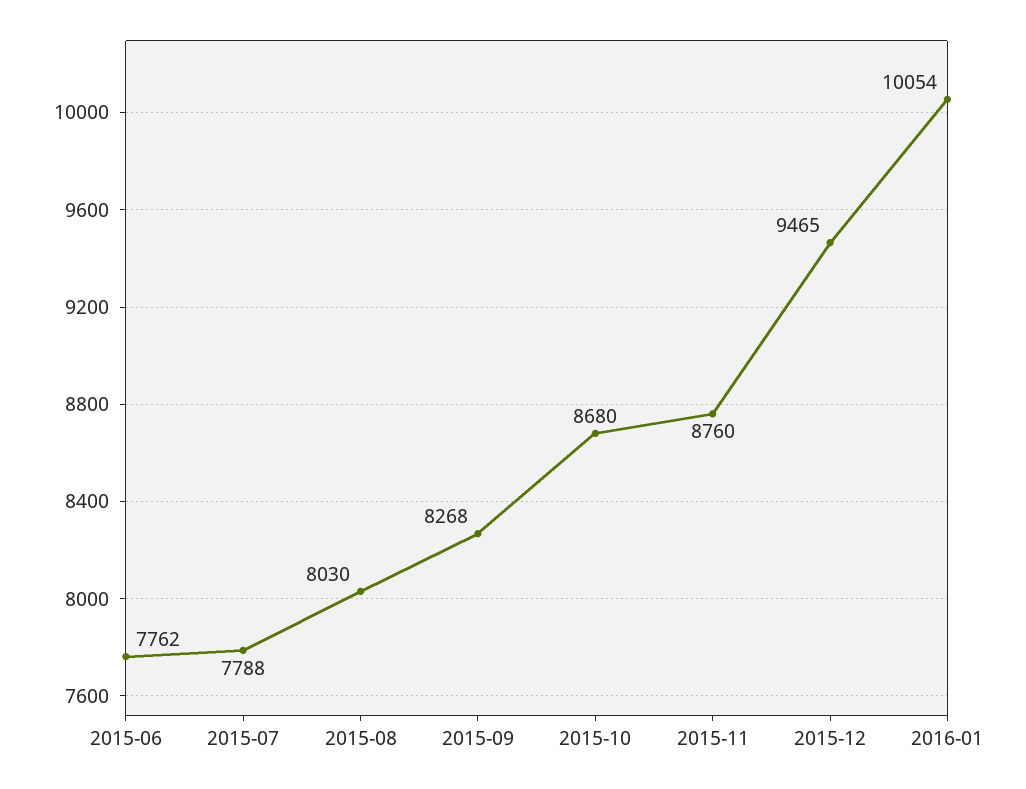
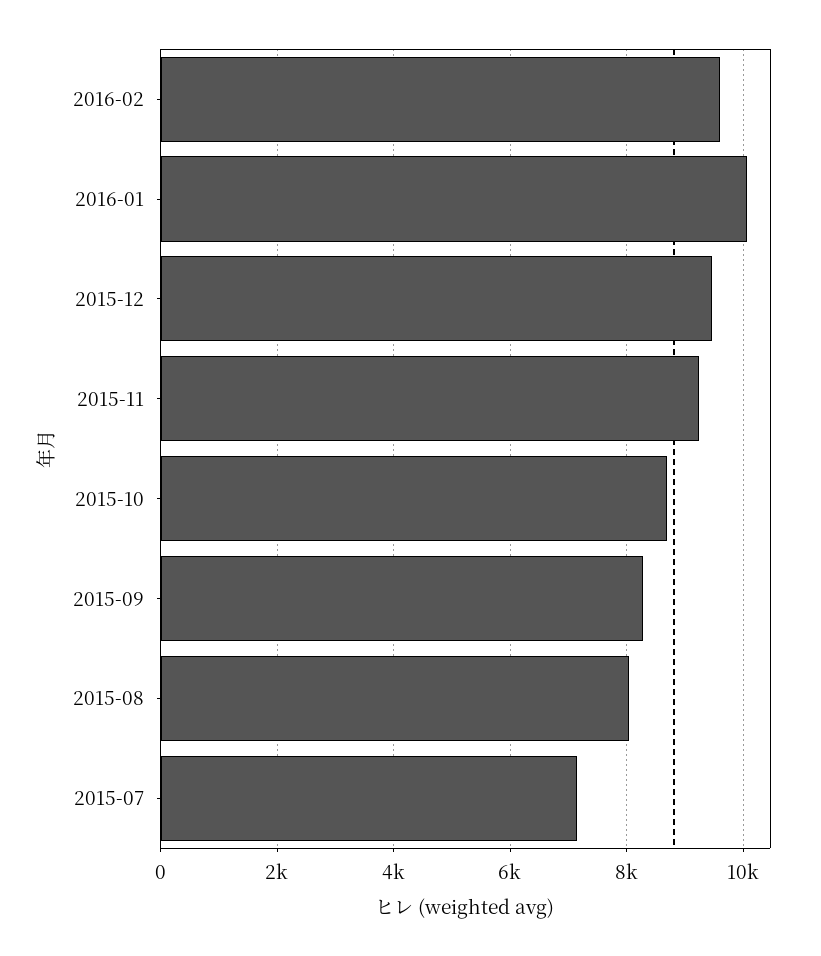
2015-06: 7762 -> none
2015-07: 7788 -> 7200
2015-11: 8760 -> 9200
2016-02: none -> 9600

